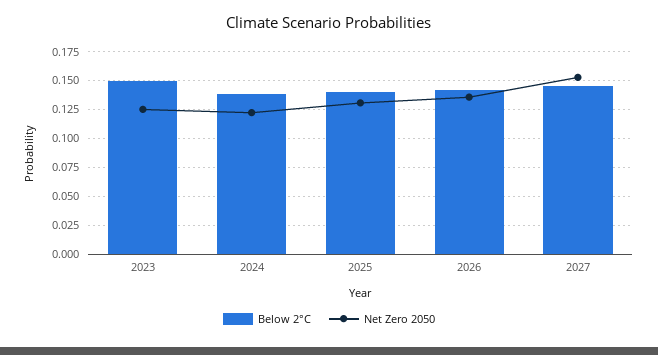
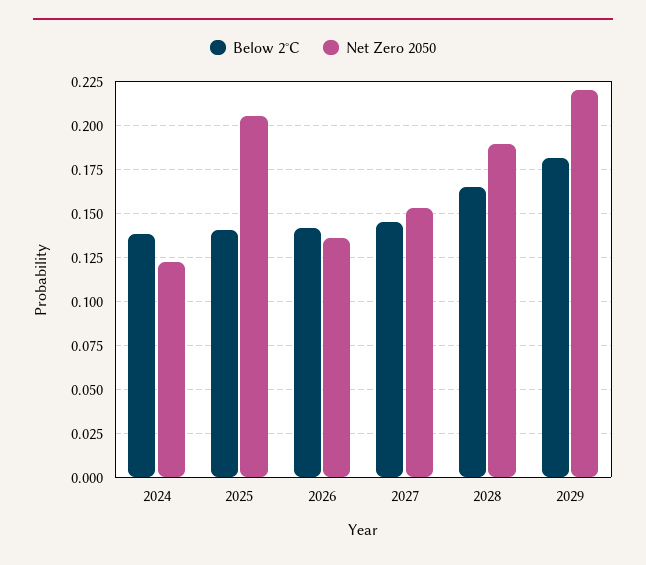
Below 2°C, 2023: 0.15 -> none
Net Zero 2050, 2023: 0.125 -> none
Net Zero 2050, 2025: 0.125 -> 0.205
Below 2°C, 2028: none -> 0.165
Net Zero 2050, 2028: none -> 0.19
Below 2°C, 2029: none -> 0.18
Net Zero 2050, 2029: none -> 0.22

